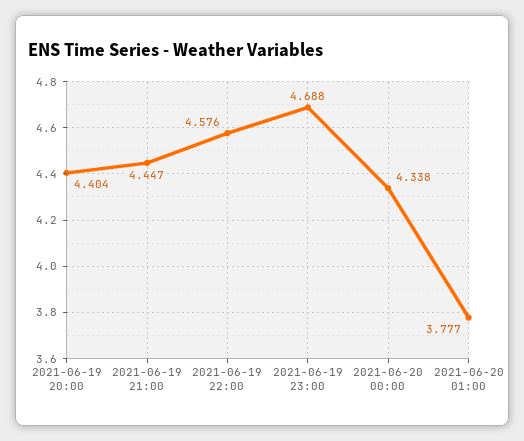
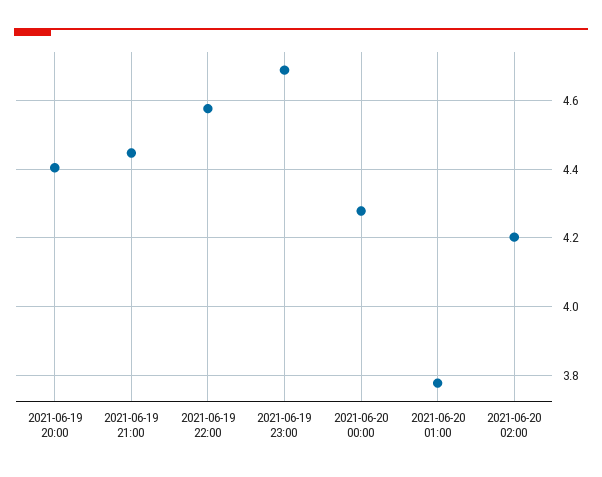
2021-06-20 00:00: 4.338 -> 4.28
2021-06-20 02:00: none -> 4.2

